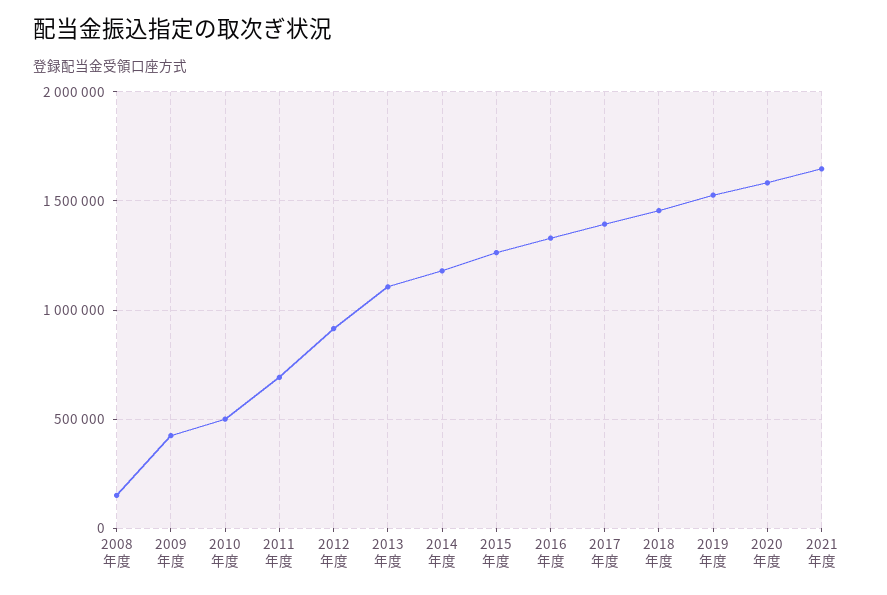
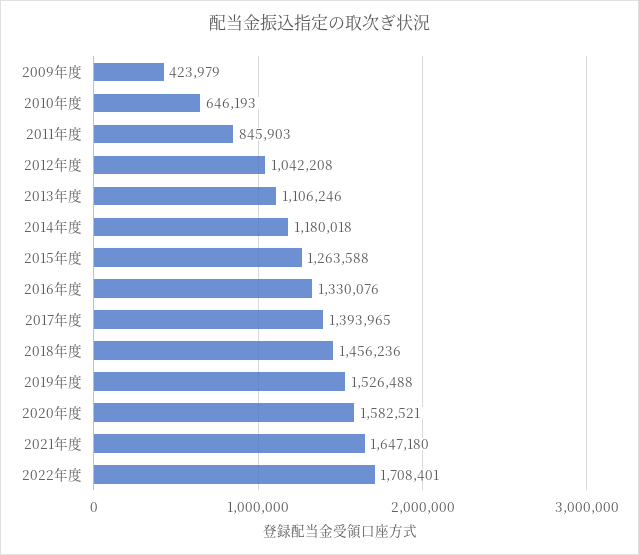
2008年度: 150000 -> none
2010年度: 500000 -> 646193
2011年度: 700000 -> 845903
2012年度: 900000 -> 1042208
2022年度: none -> 1708401

